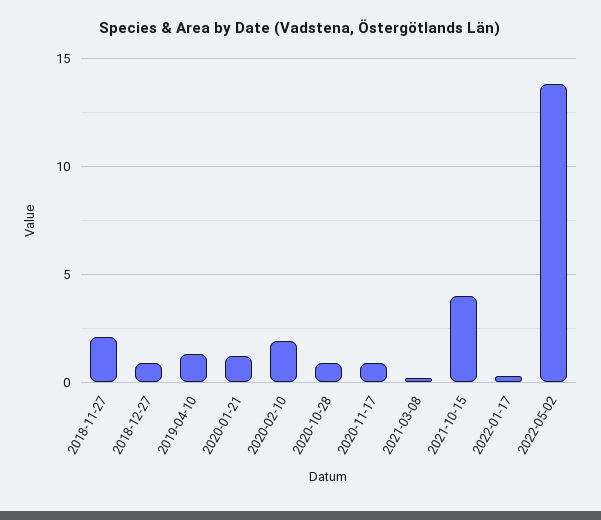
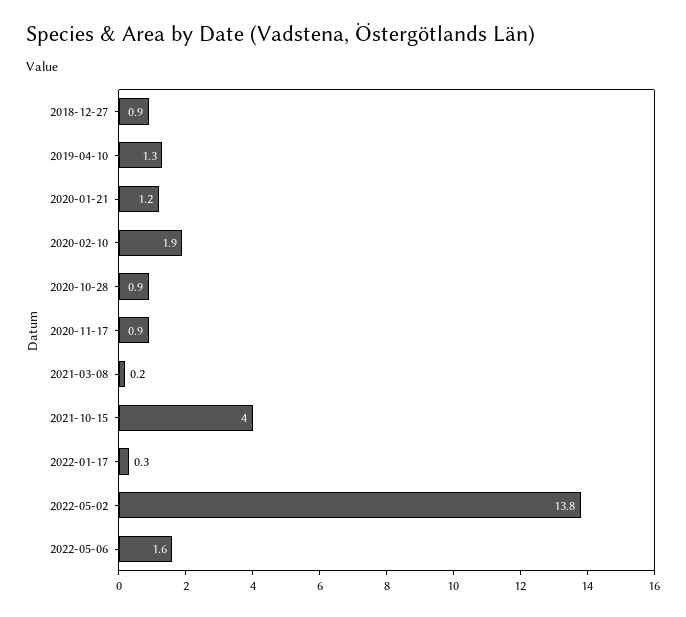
2018-11-27: 2 -> none
2022-05-06: none -> 1.6

